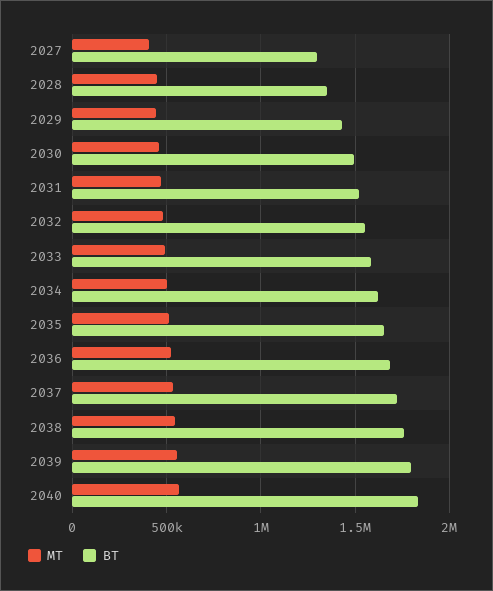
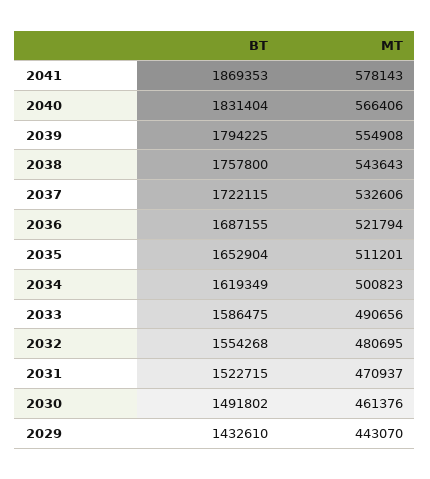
MT, 2027: 400000 -> none
BT, 2027: 1300000 -> none
MT, 2028: 450000 -> none
BT, 2028: 1350000 -> none
BT, 2041: none -> 1869353
MT, 2041: none -> 578143

